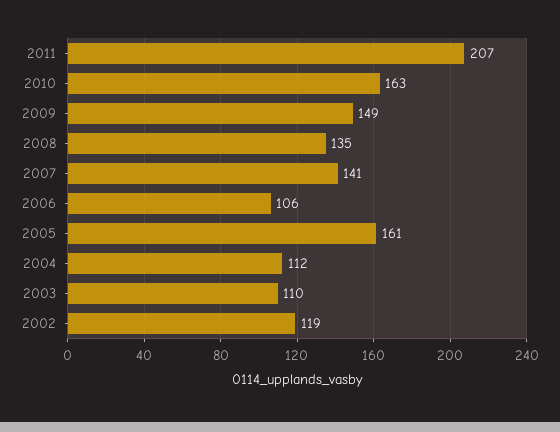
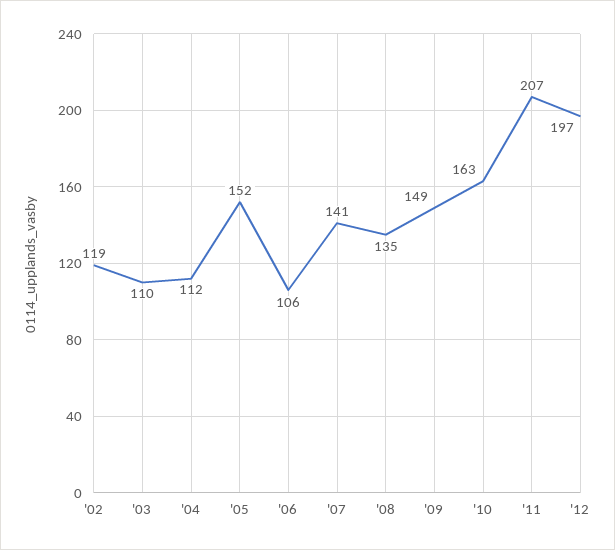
2005: 161 -> 152
'12: none -> 197

